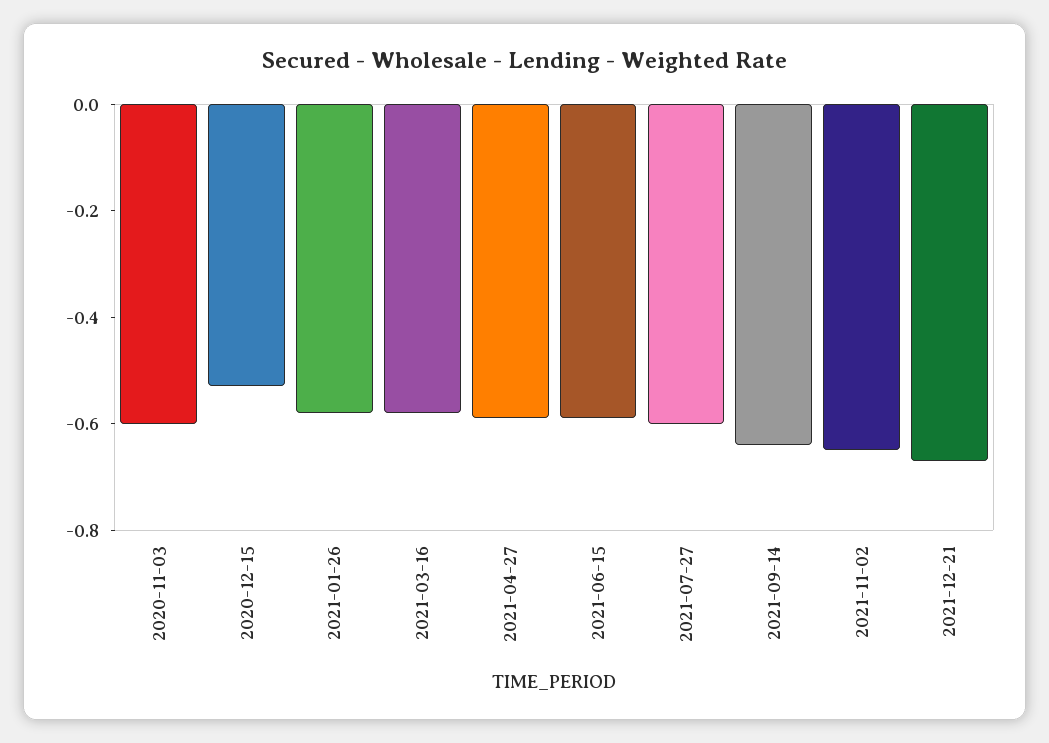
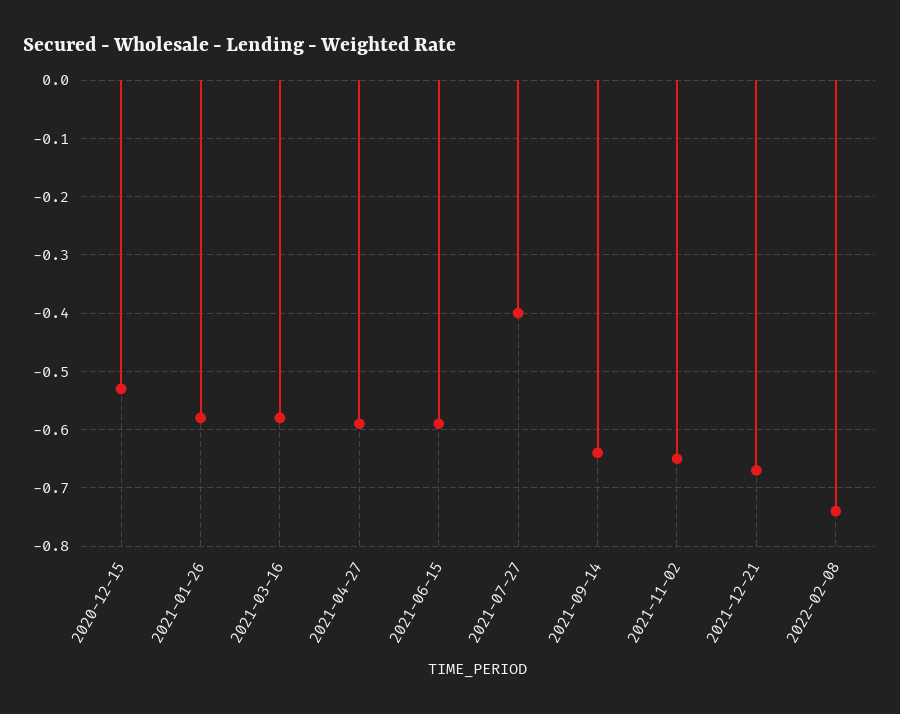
2020-11-03: -0.6 -> none
2021-07-27: -0.6 -> -0.4
2022-02-08: none -> -0.75

